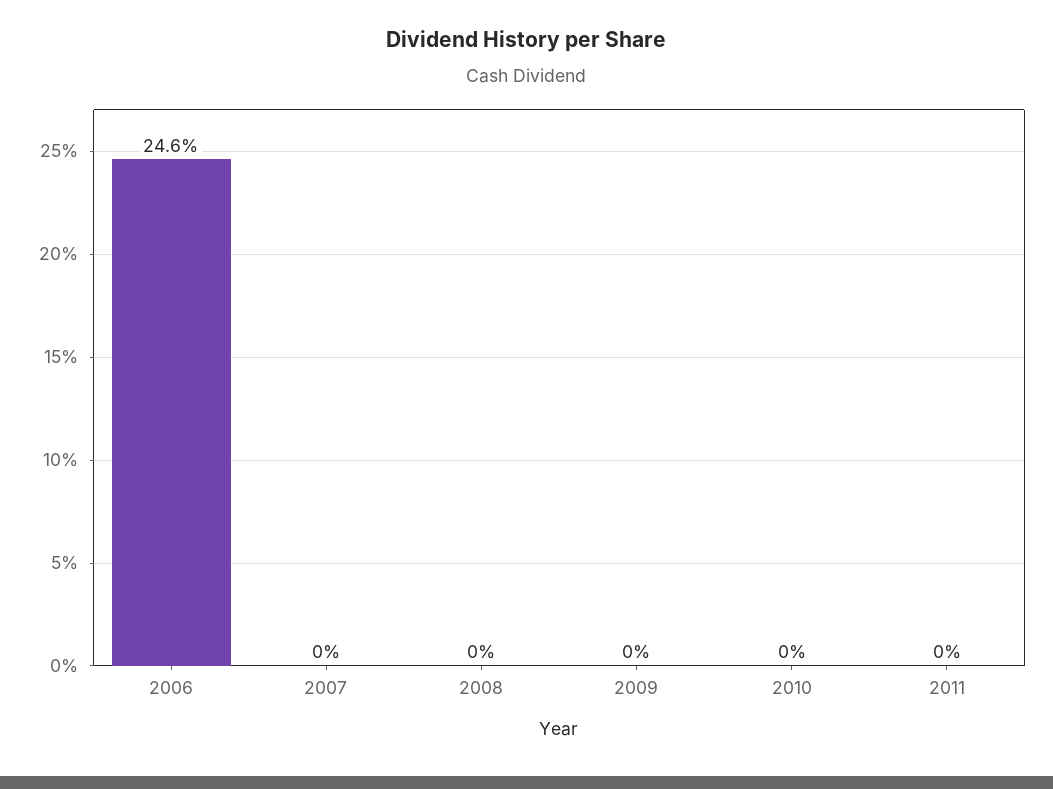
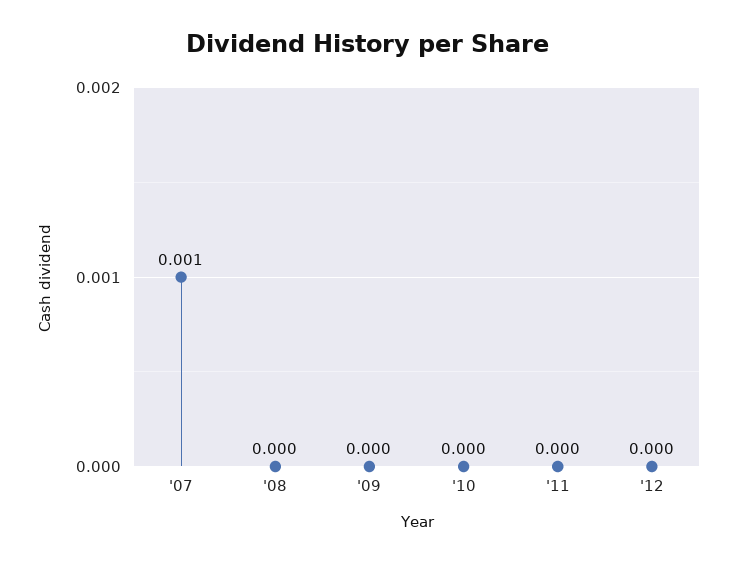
2006: 0.246 -> none
2007: 0 -> 0.001
'12: none -> 0

